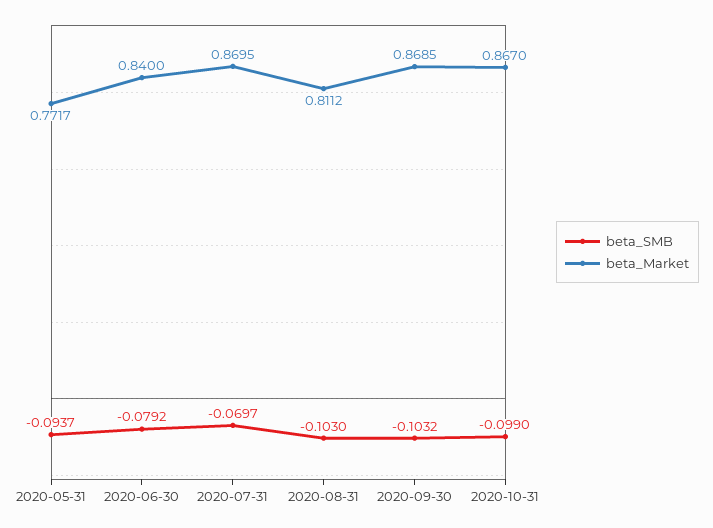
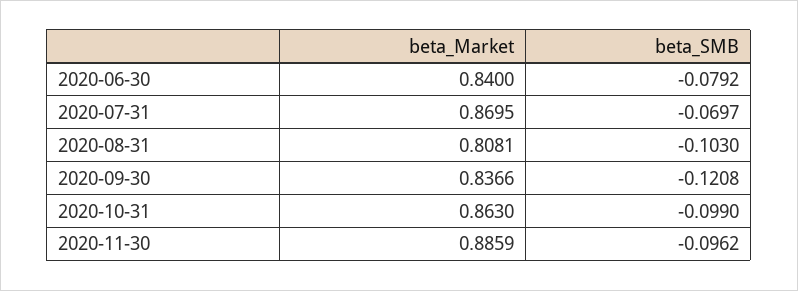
beta_SMB, 2020-05-31: -0.0937 -> none
beta_Market, 2020-05-31: 0.7717 -> none
beta_Market, 2020-08-31: 0.8112 -> 0.8081
beta_SMB, 2020-09-30: -0.1032 -> -0.1208
beta_Market, 2020-09-30: 0.8685 -> 0.8366
beta_Market, 2020-10-31: 0.867 -> 0.863
beta_Market, 2020-11-30: none -> 0.8859
beta_SMB, 2020-11-30: none -> -0.0962

